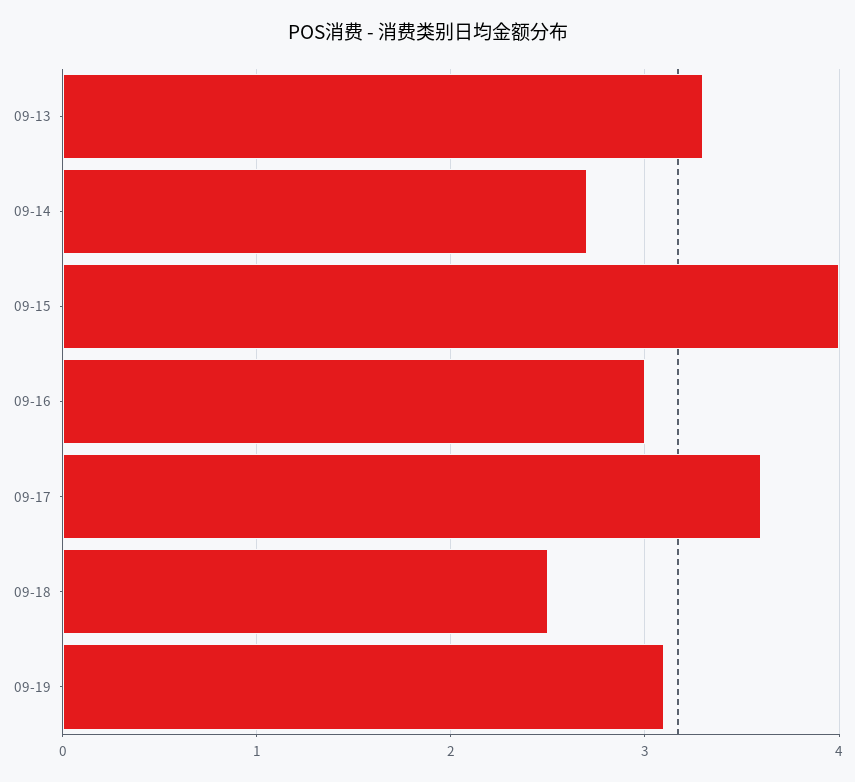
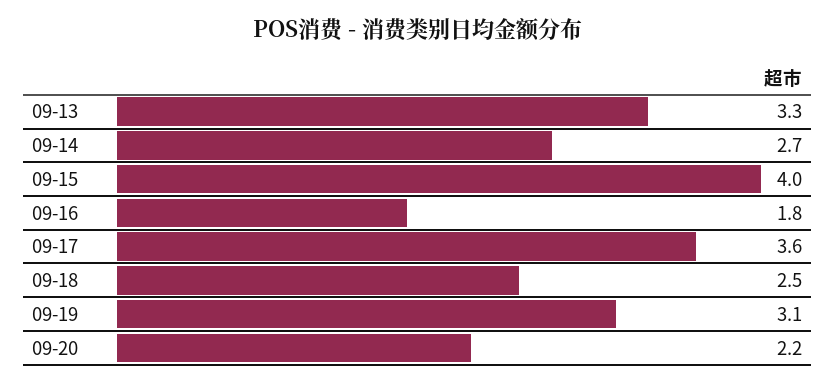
09-16: 3 -> 1.8
09-20: none -> 2.2

